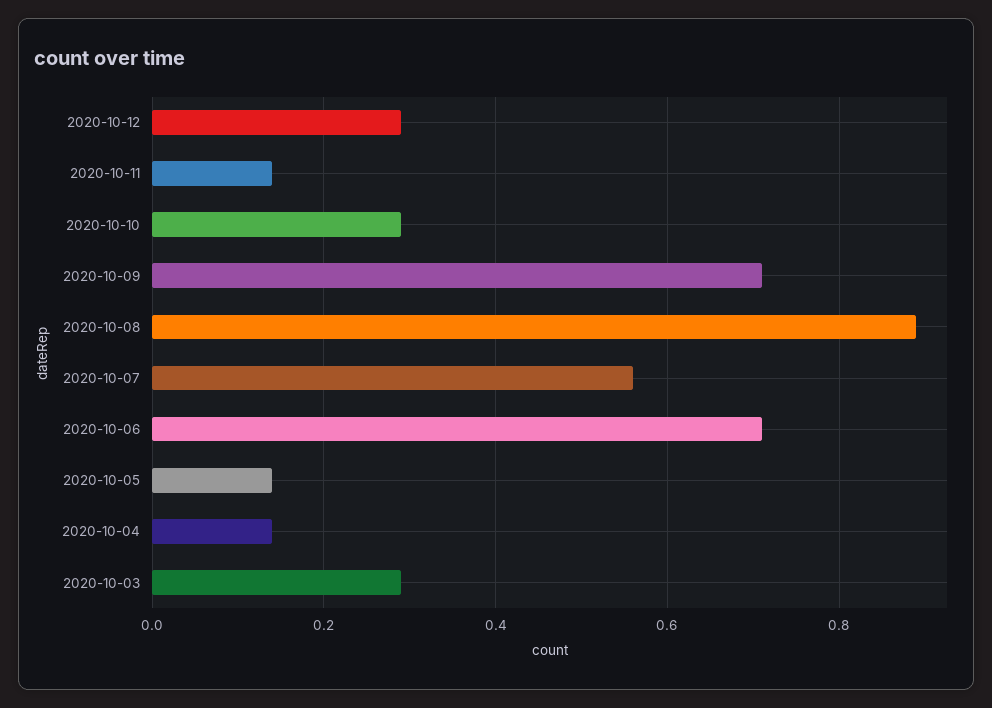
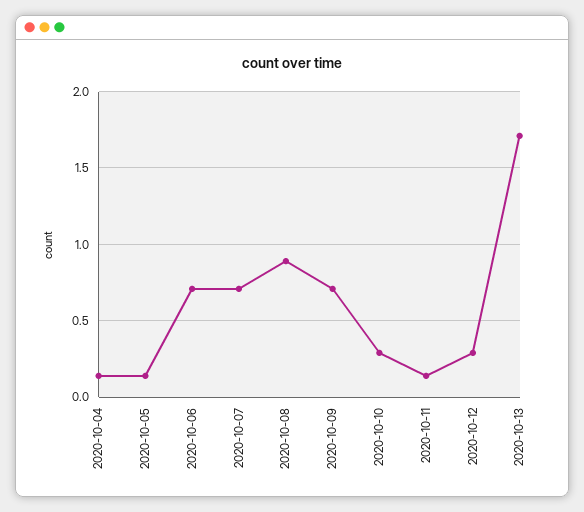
2020-10-07: 0.55 -> 0.7
2020-10-03: 0.3 -> none
2020-10-13: none -> 1.7

